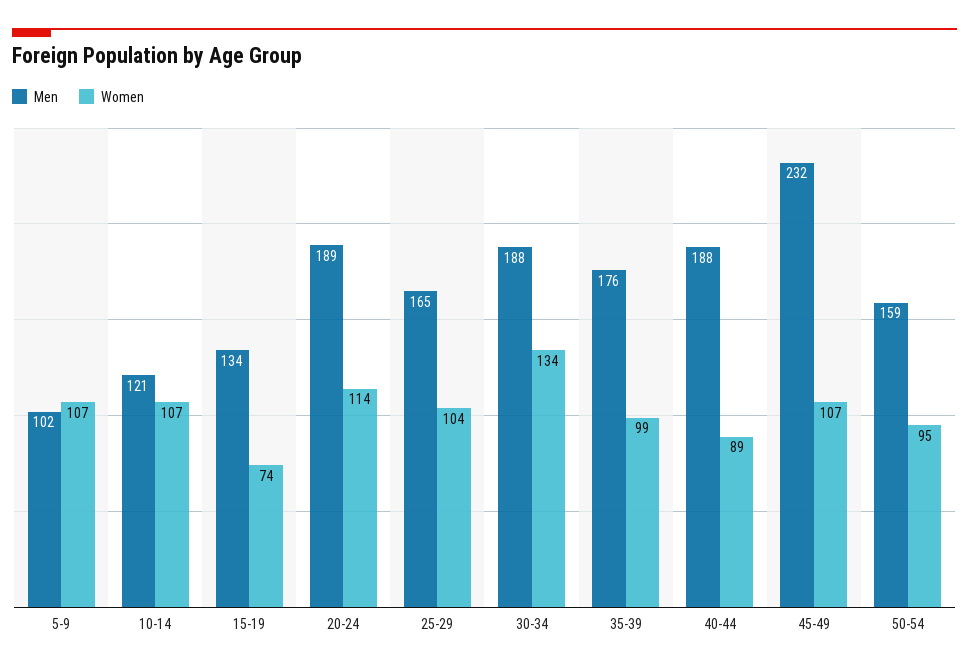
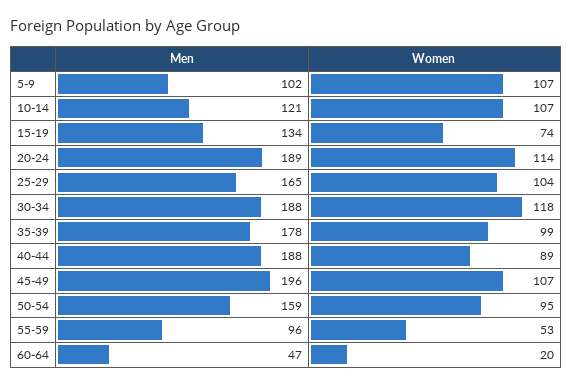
Women, 30-34: 134 -> 118
Men, 35-39: 176 -> 178
Men, 45-49: 232 -> 196
Men, 55-59: none -> 96
Women, 55-59: none -> 53
Men, 60-64: none -> 47
Women, 60-64: none -> 20

